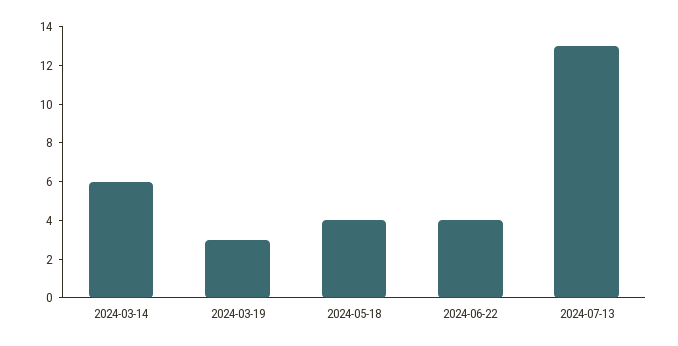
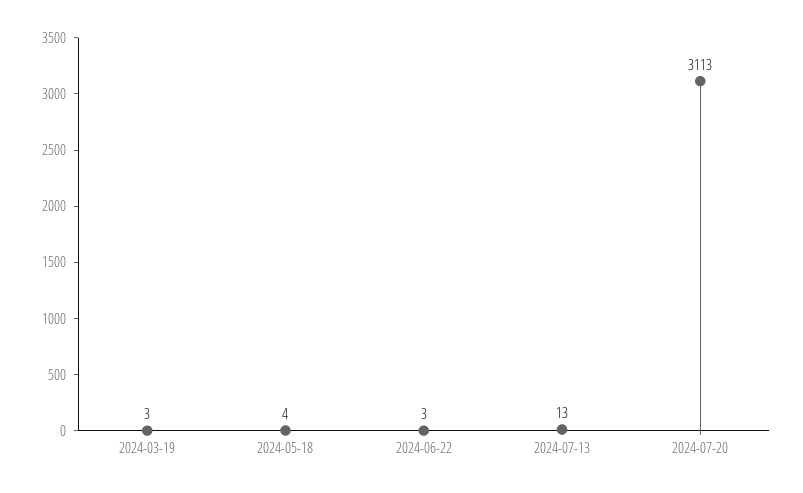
2024-03-14: 6 -> none
2024-06-22: 4 -> 3
2024-07-20: none -> 3113

